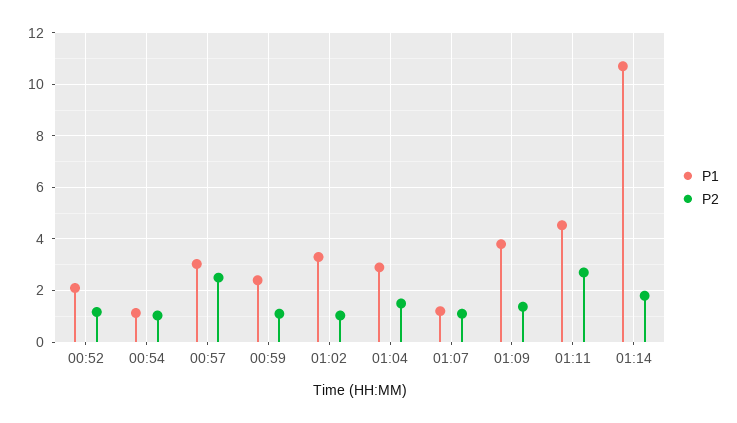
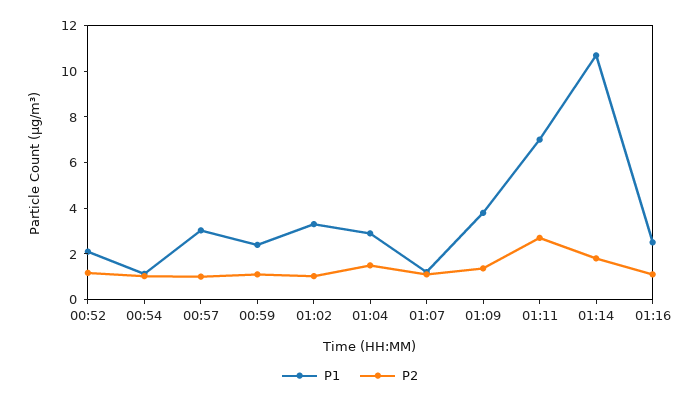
P2, 00:57: 2.5 -> 1
P1, 01:11: 4.5 -> 7
P1, 01:16: none -> 2.5
P2, 01:16: none -> 1

